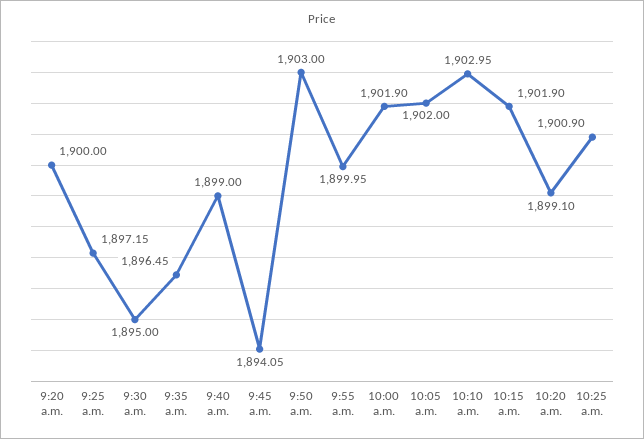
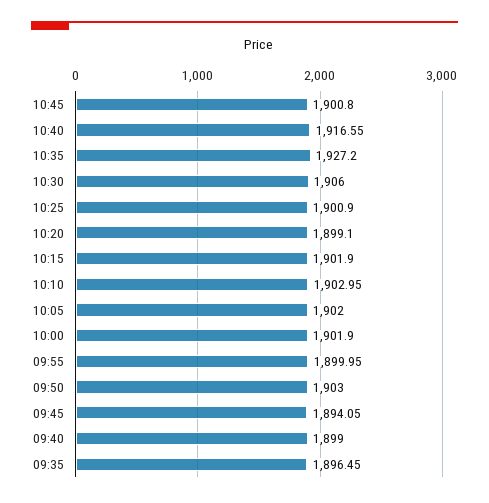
9:20 a.m.: 1900 -> none
9:25 a.m.: 1897.15 -> none
9:30 a.m.: 1895 -> none
10:45: none -> 1900.8
10:40: none -> 1916.55
10:35: none -> 1927.2
10:30: none -> 1906

